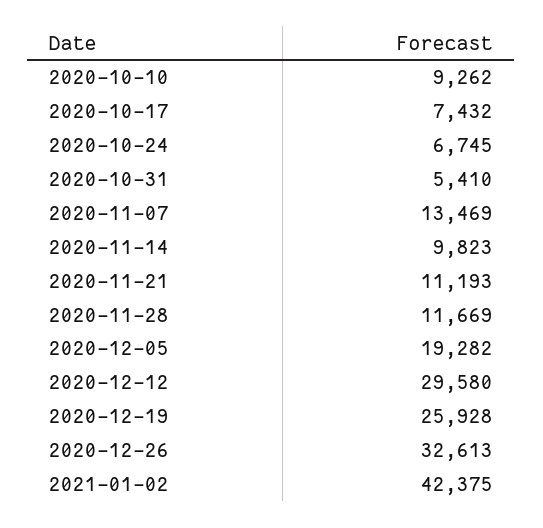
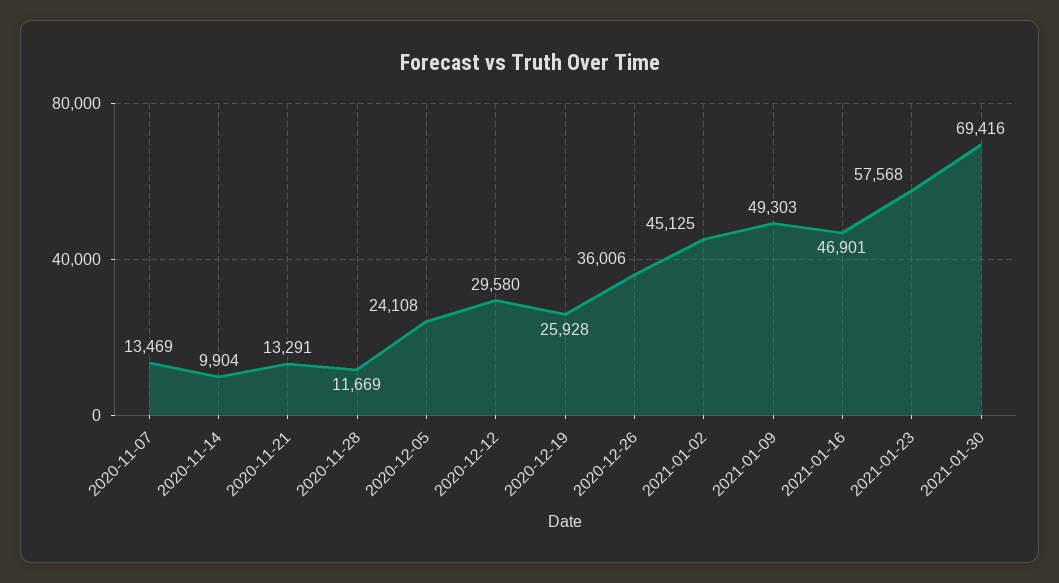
2020-10-10: 9262 -> none
2020-10-17: 7432 -> none
2020-10-24: 6745 -> none
2020-10-31: 5410 -> none
2020-11-14: 9823 -> 9904
2020-11-21: 11193 -> 13291
2020-12-05: 19282 -> 24108
2020-12-26: 32613 -> 36006
2021-01-02: 42375 -> 45125
2021-01-09: none -> 49303
2021-01-16: none -> 46901
2021-01-23: none -> 57568
2021-01-30: none -> 69416

